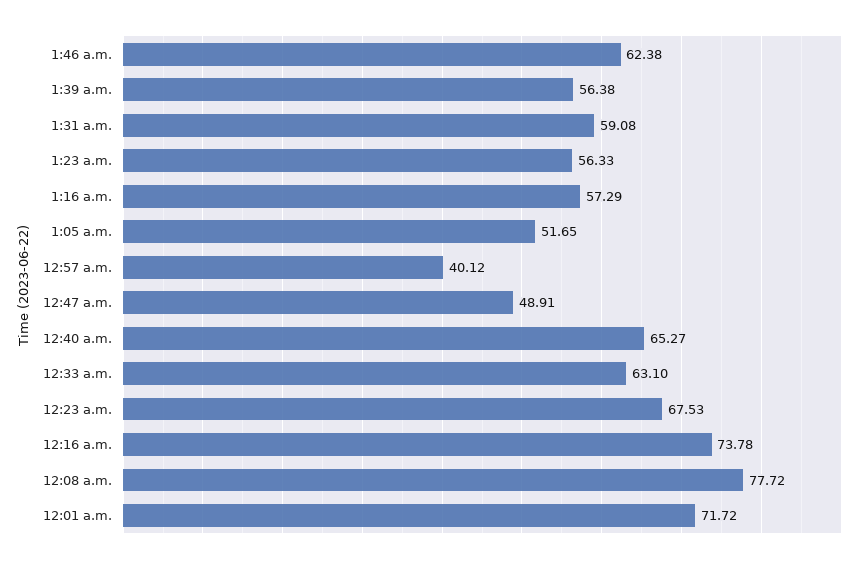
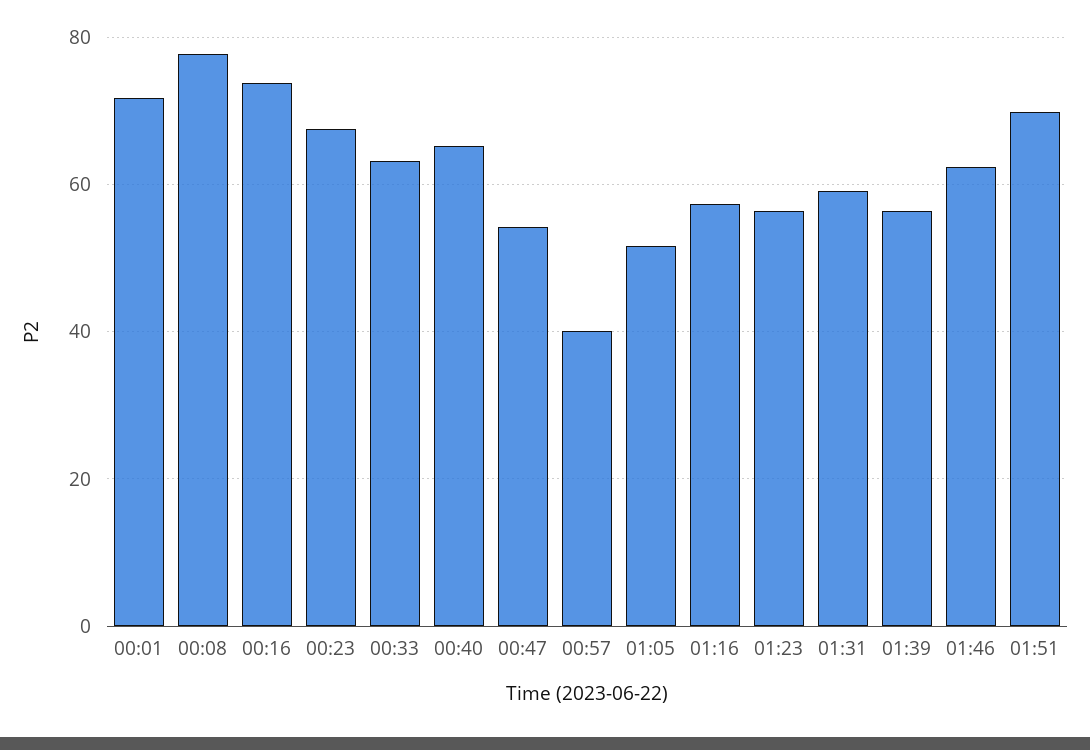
12:47 a.m.: 48.91 -> 54
01:51: none -> 70

